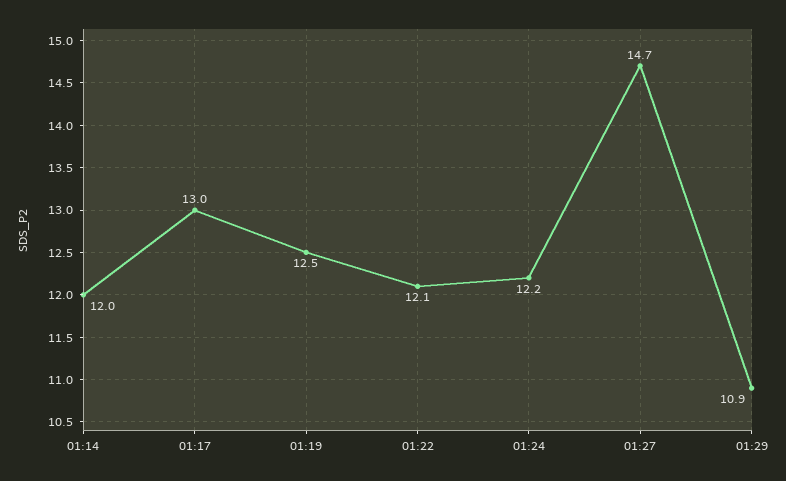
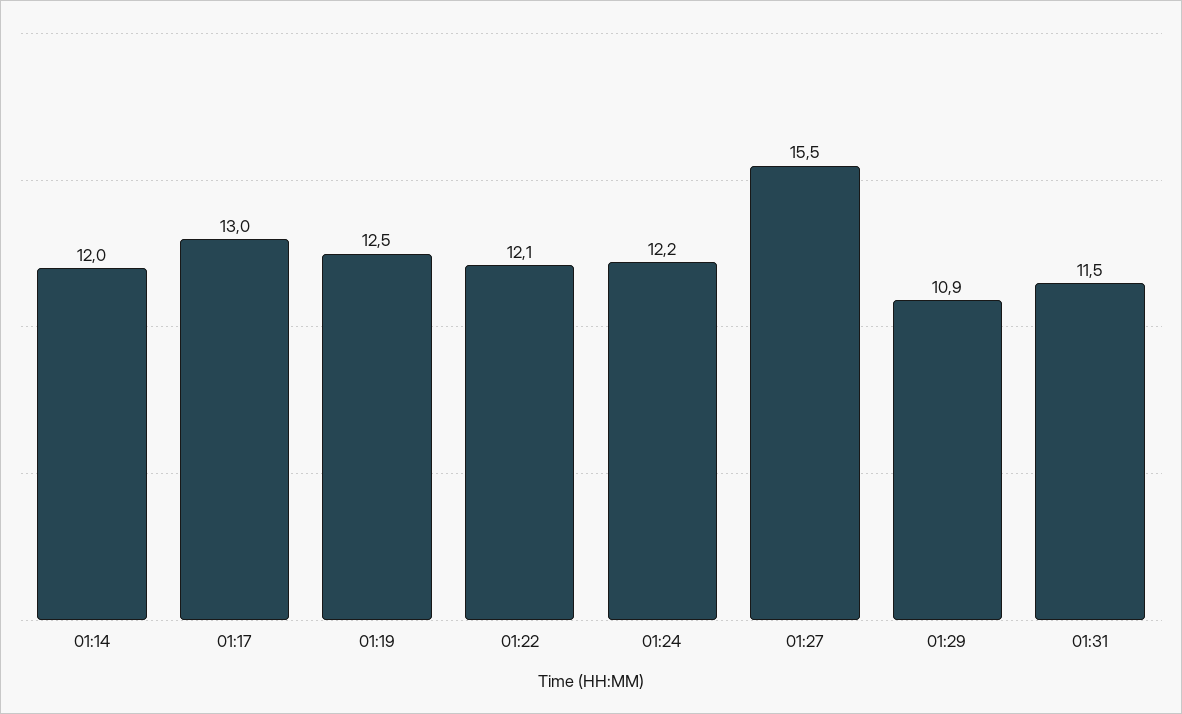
01:27: 14.7 -> 15.5
01:31: none -> 11.5

